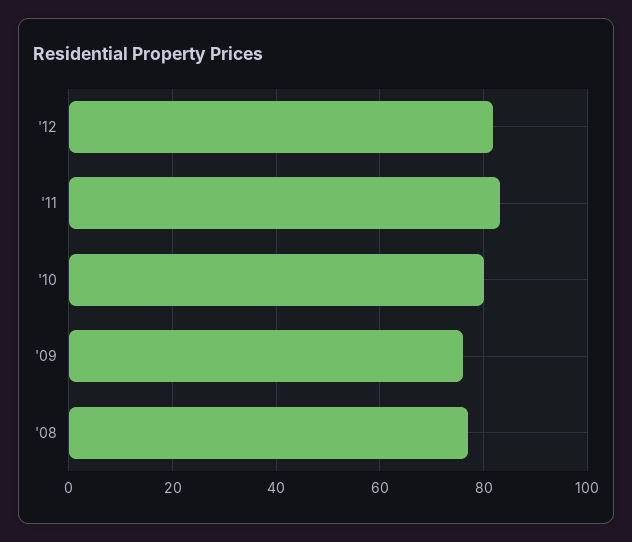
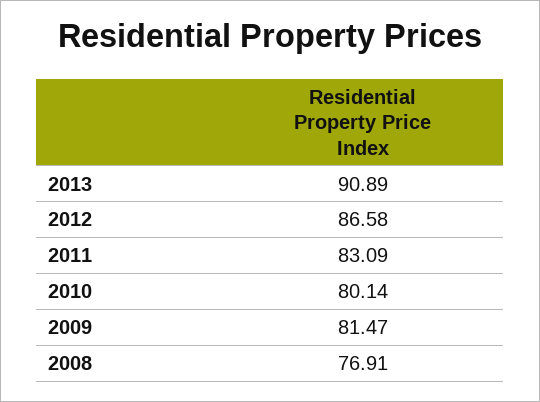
'12: 82 -> 86.58
'09: 76 -> 81.47
2013: none -> 90.89

